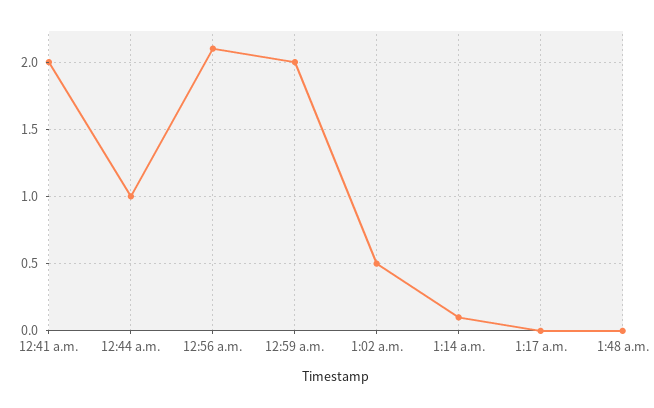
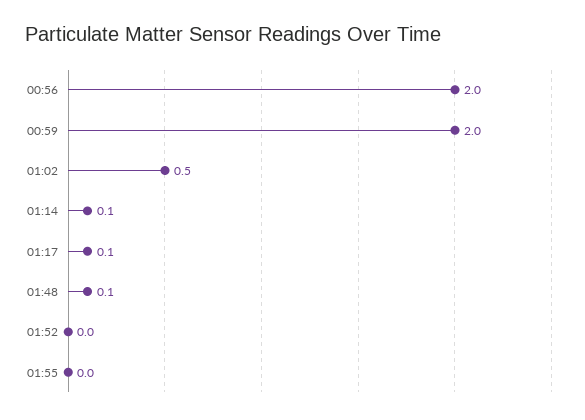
12:41 a.m.: 2 -> none
12:44 a.m.: 1 -> none
12:56 a.m.: 2.1 -> 2
1:17 a.m.: 0 -> 0.1
1:48 a.m.: 0 -> 0.1
01:52: none -> 0
01:55: none -> 0

